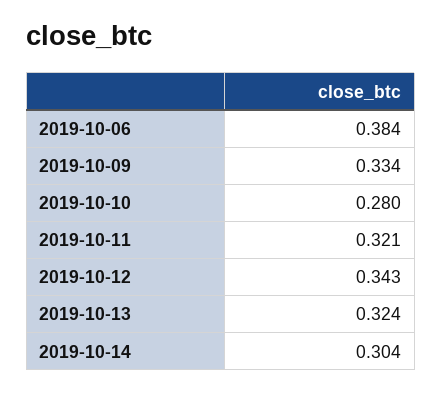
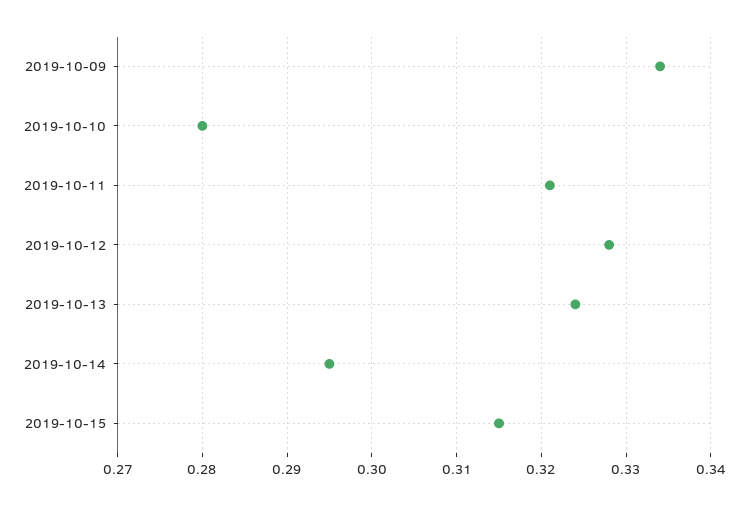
2019-10-06: 0.384 -> none
2019-10-12: 0.343 -> 0.328
2019-10-14: 0.304 -> 0.295
2019-10-15: none -> 0.315

